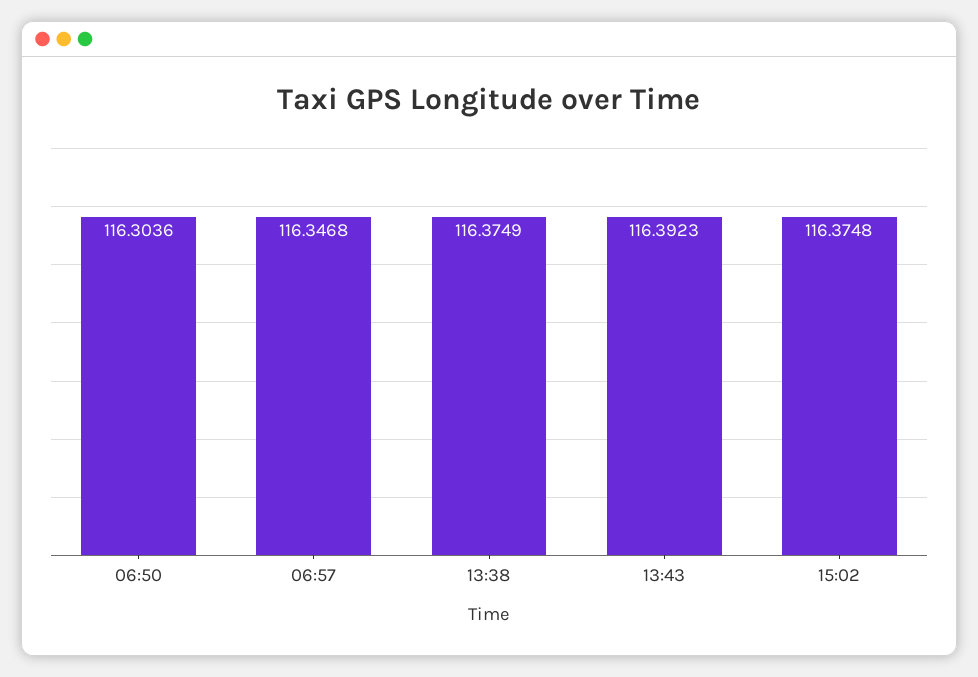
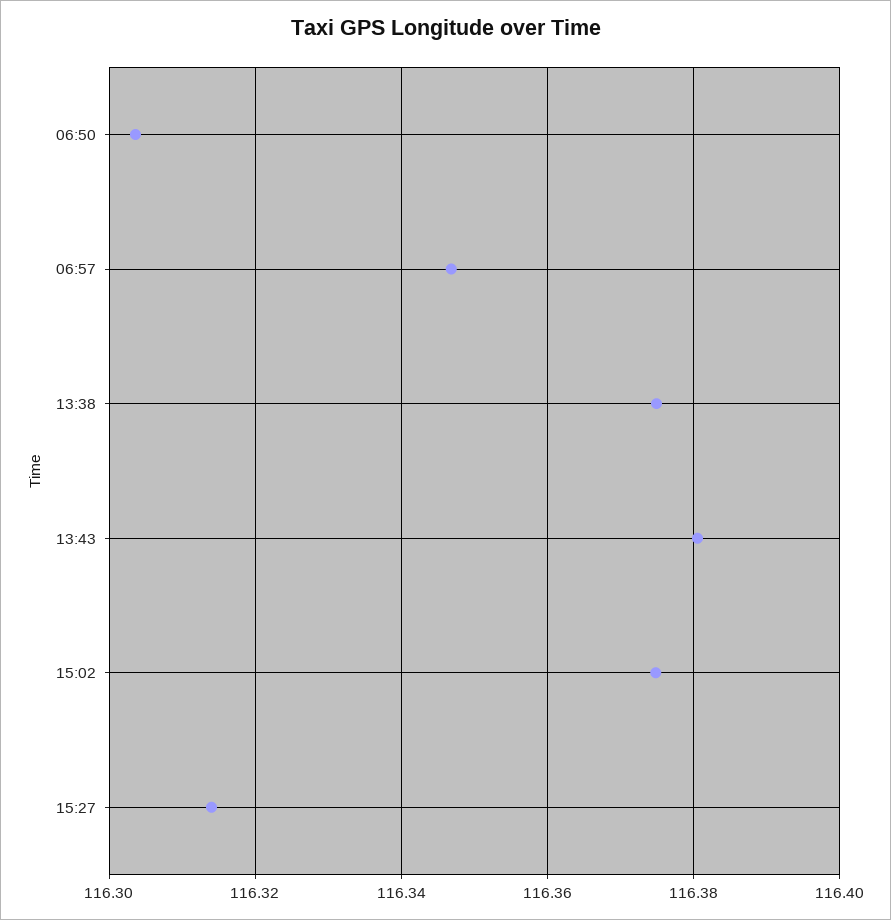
13:43: 116.3923 -> 116.38
15:27: none -> 116.314

